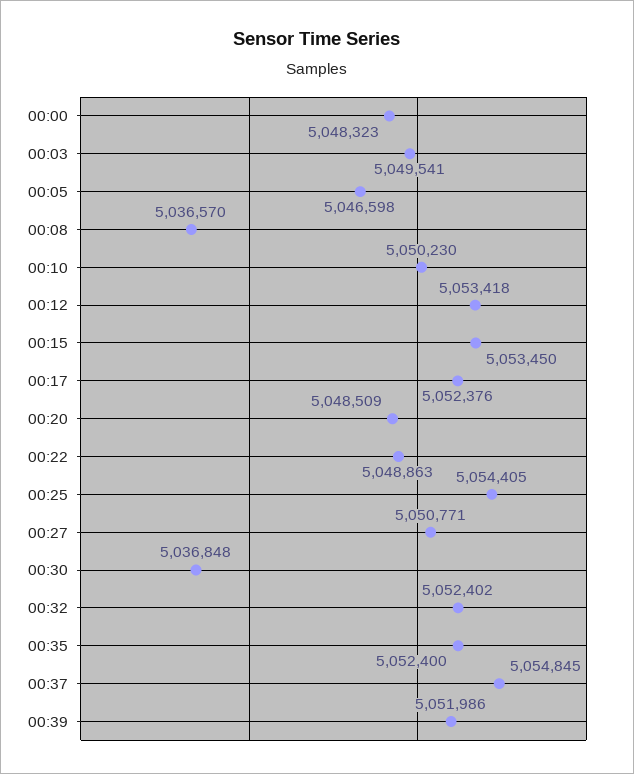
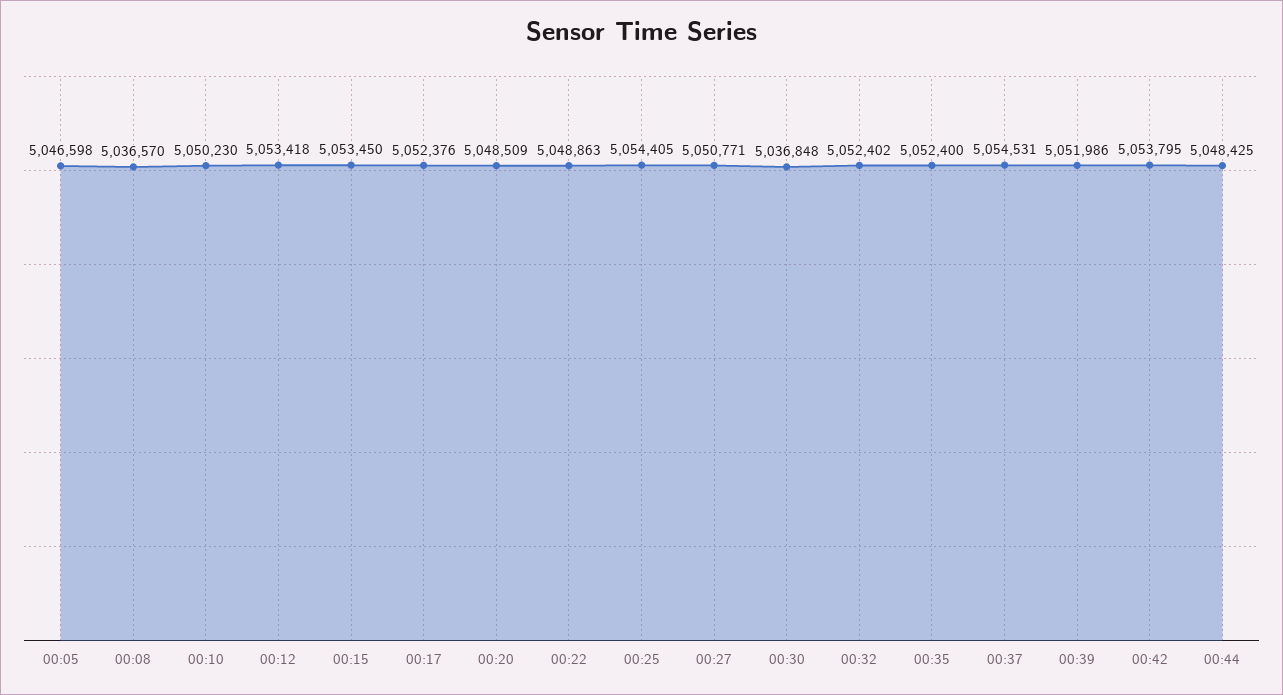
00:00: 5048323 -> none
00:03: 5049541 -> none
00:37: 5054845 -> 5054531
00:42: none -> 5053795
00:44: none -> 5048425

